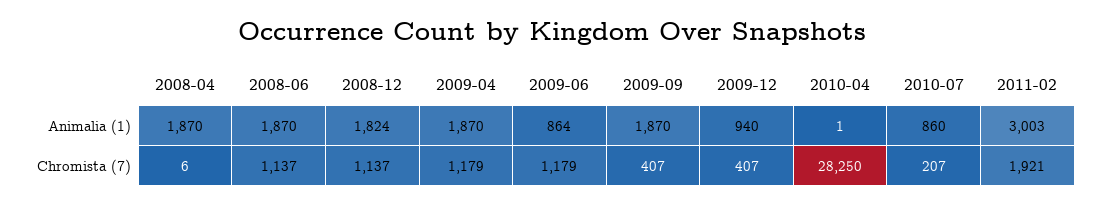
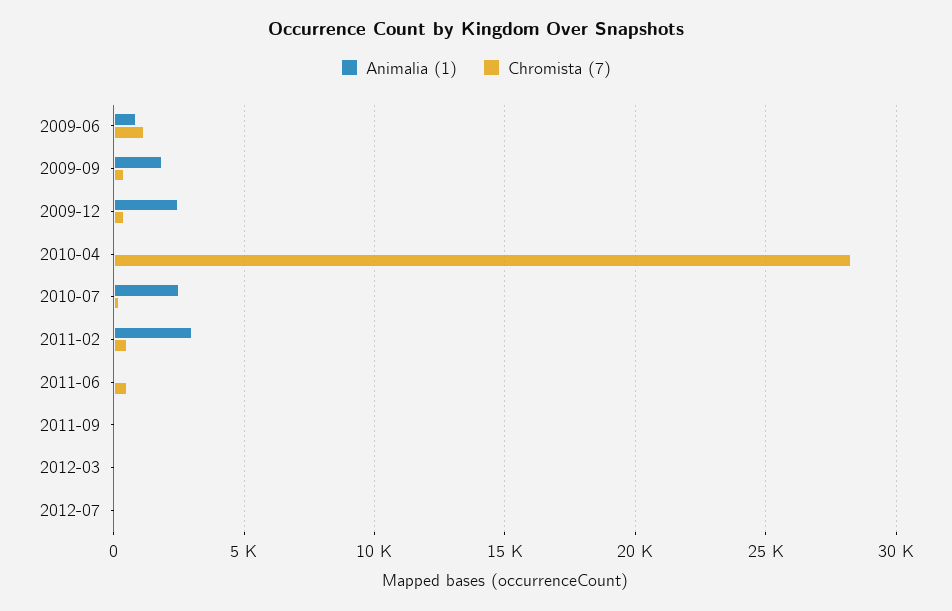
Animalia (1), 2008-04: 1870 -> none
Animalia (1), 2008-06: 1870 -> none
Animalia (1), 2008-12: 1824 -> none
Animalia (1), 2009-04: 1870 -> none
Animalia (1), 2009-12: 940 -> 2500
Animalia (1), 2010-07: 860 -> 2500
Chromista (7), 2008-04: 6 -> none
Chromista (7), 2008-06: 1137 -> none
Chromista (7), 2008-12: 1137 -> none
Chromista (7), 2009-04: 1179 -> none
Chromista (7), 2011-02: 1921 -> 500
Animalia (1), 2011-06: none -> 0
Chromista (7), 2011-06: none -> 500
Animalia (1), 2011-09: none -> 0
Chromista (7), 2011-09: none -> 0
Animalia (1), 2012-03: none -> 0
Chromista (7), 2012-03: none -> 0
Animalia (1), 2012-07: none -> 0
Chromista (7), 2012-07: none -> 0

